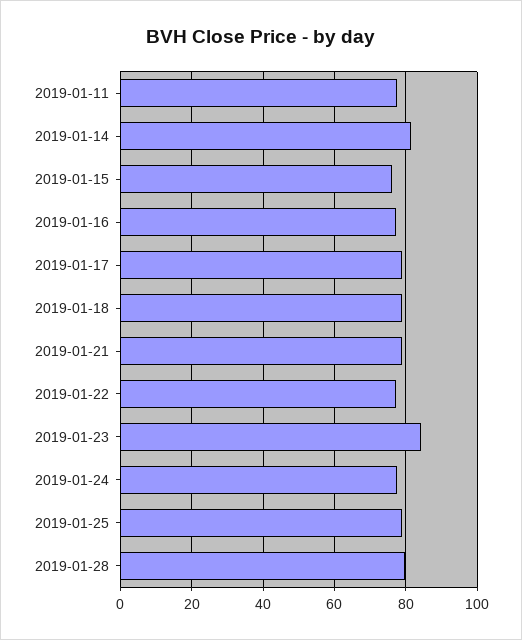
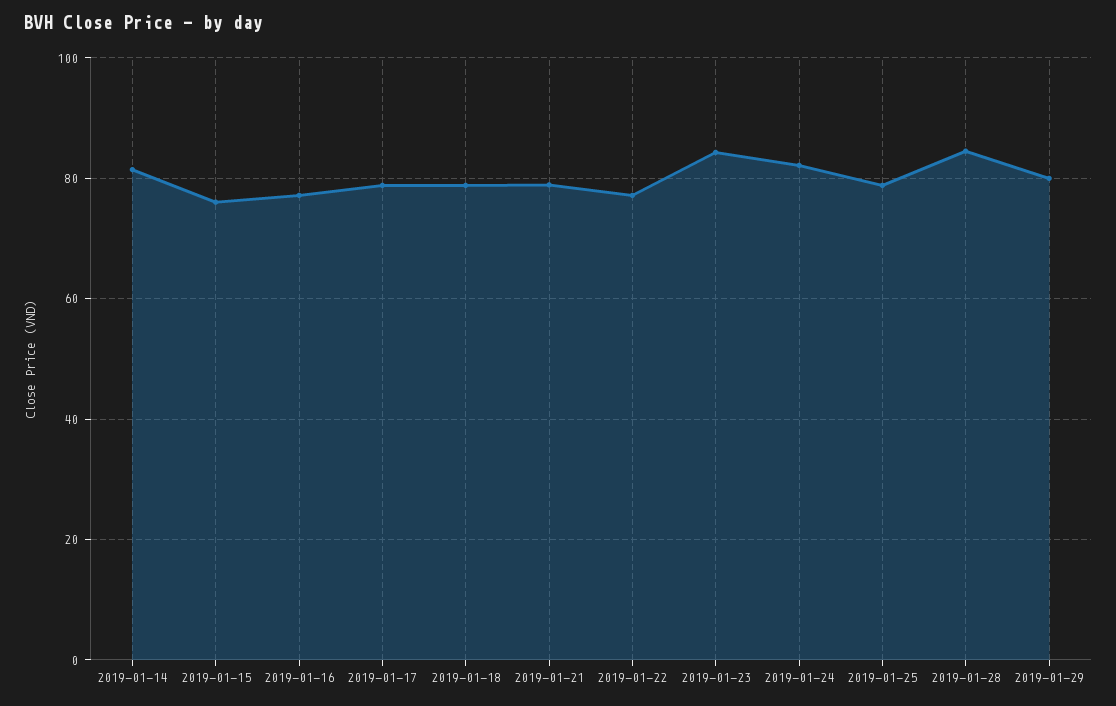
2019-01-11: 78 -> none
2019-01-24: 78 -> 82
2019-01-28: 80 -> 84
2019-01-29: none -> 80

